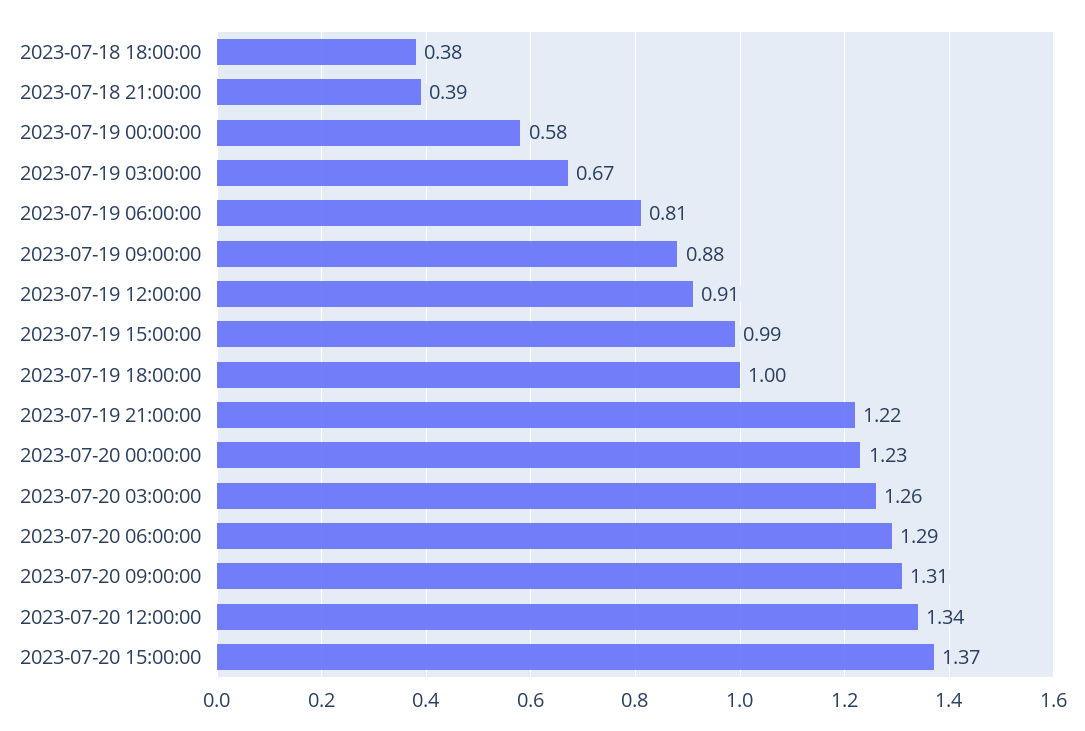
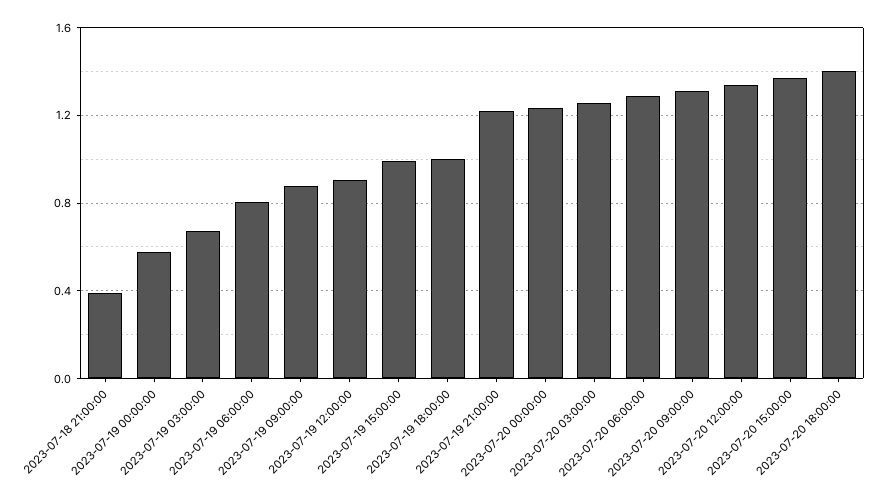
2023-07-18 18:00:00: 0.38 -> none
2023-07-20 18:00:00: none -> 1.4

